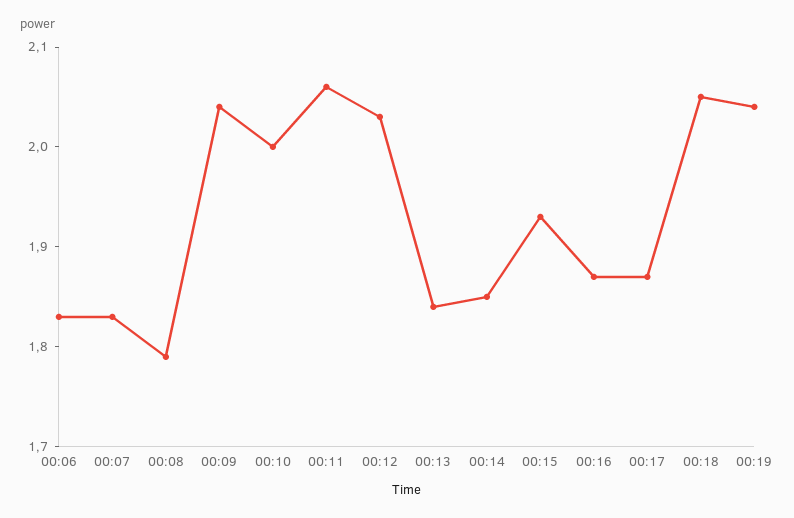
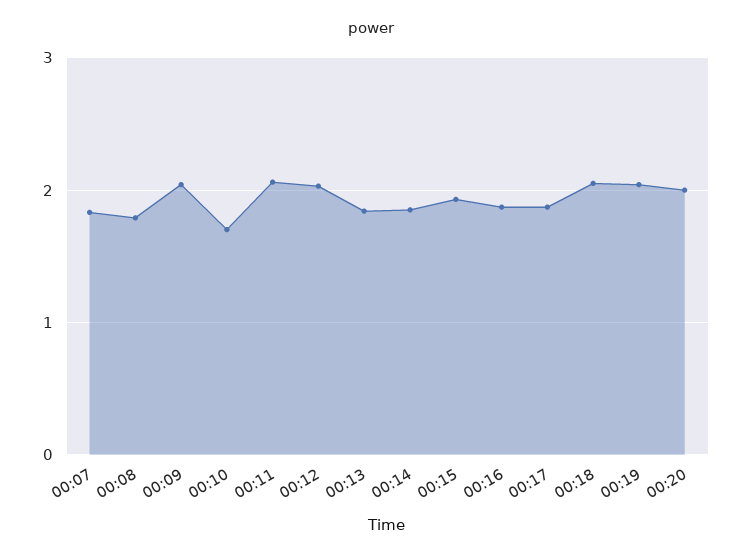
00:06: 1.83 -> none
00:10: 2 -> 1.7
00:20: none -> 2

